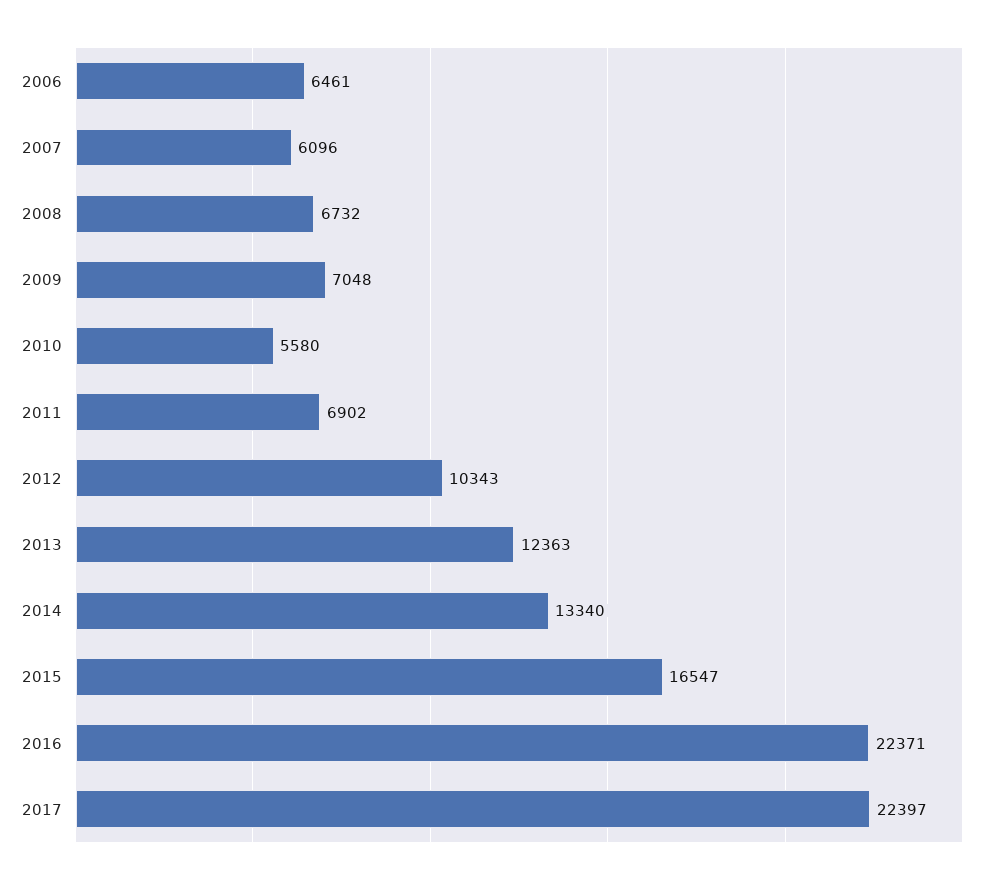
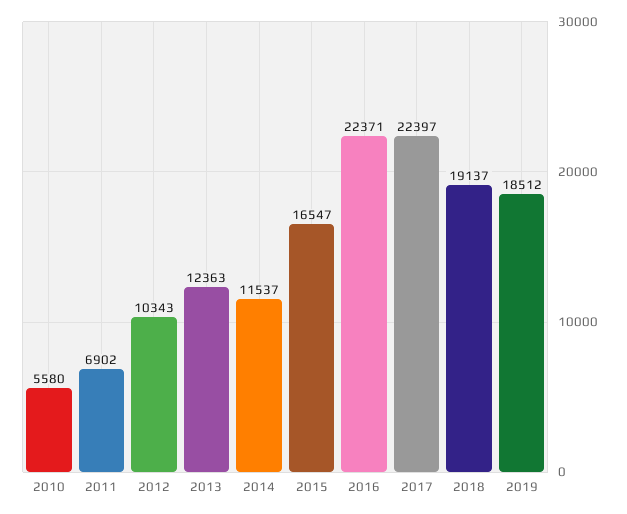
2006: 6461 -> none
2007: 6096 -> none
2008: 6732 -> none
2009: 7048 -> none
2014: 13340 -> 11537
2018: none -> 19137
2019: none -> 18512

